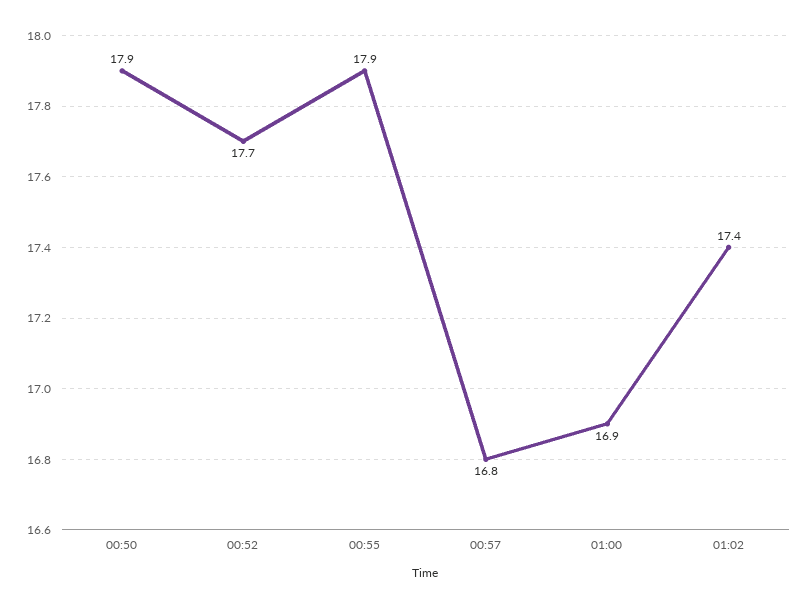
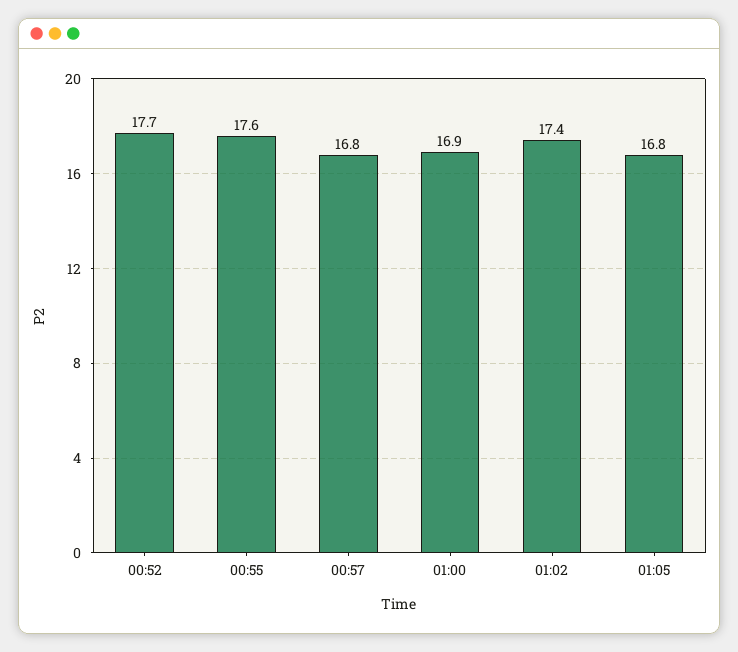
00:50: 17.9 -> none
00:55: 17.9 -> 17.6
01:05: none -> 16.8

